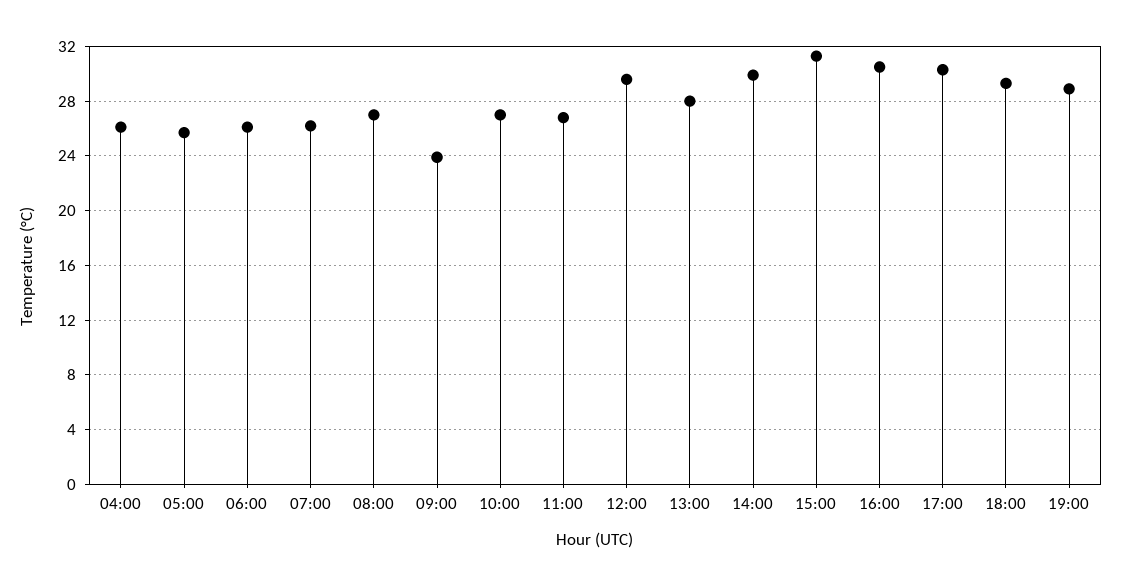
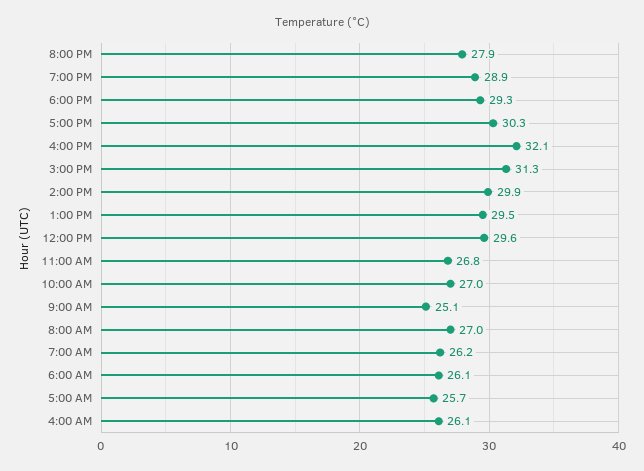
09:00: 24 -> 25.1
13:00: 28 -> 29.5
16:00: 30.5 -> 32.1
8:00 PM: none -> 27.9

